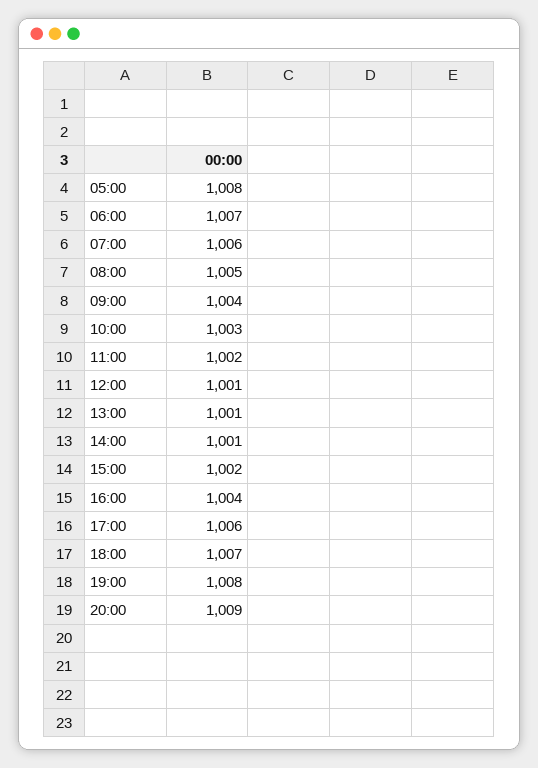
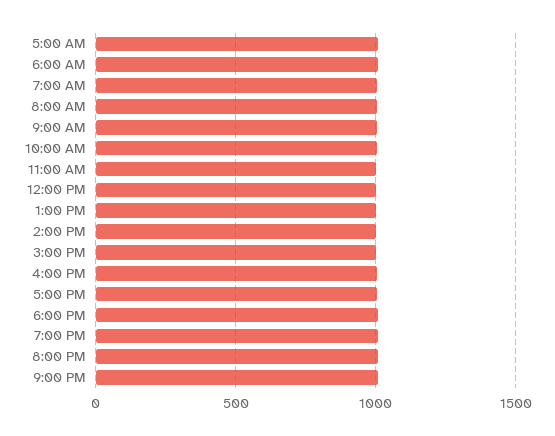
9:00 PM: none -> 1000

